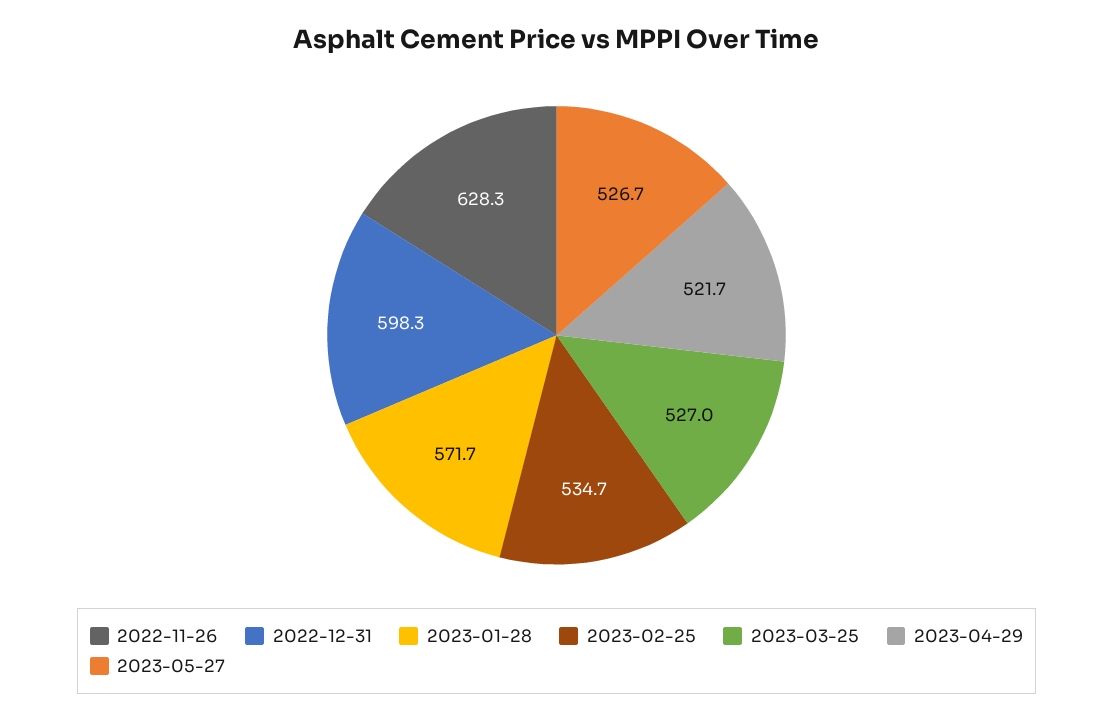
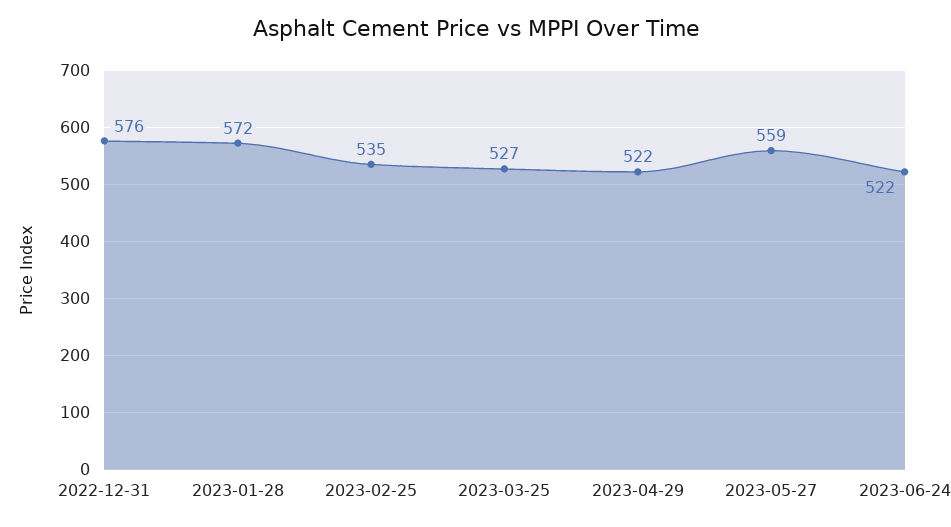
2022-11-26: 628.3 -> none
2022-12-31: 598.3 -> 576
2023-05-27: 526.7 -> 559
2023-06-24: none -> 522

